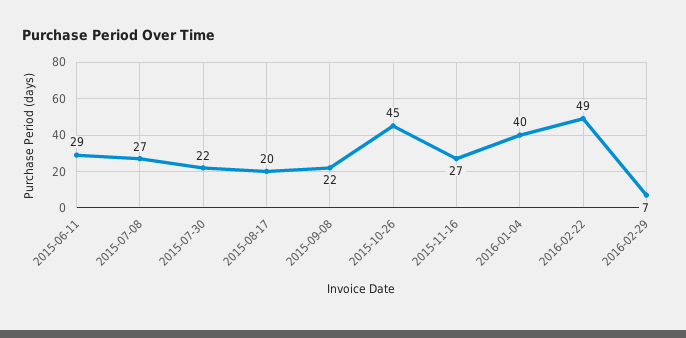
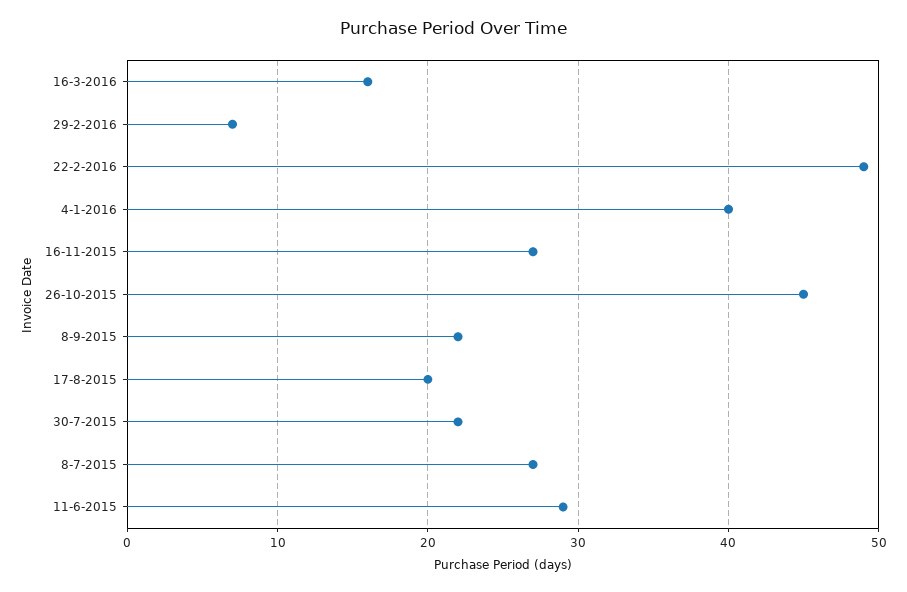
16-3-2016: none -> 16

